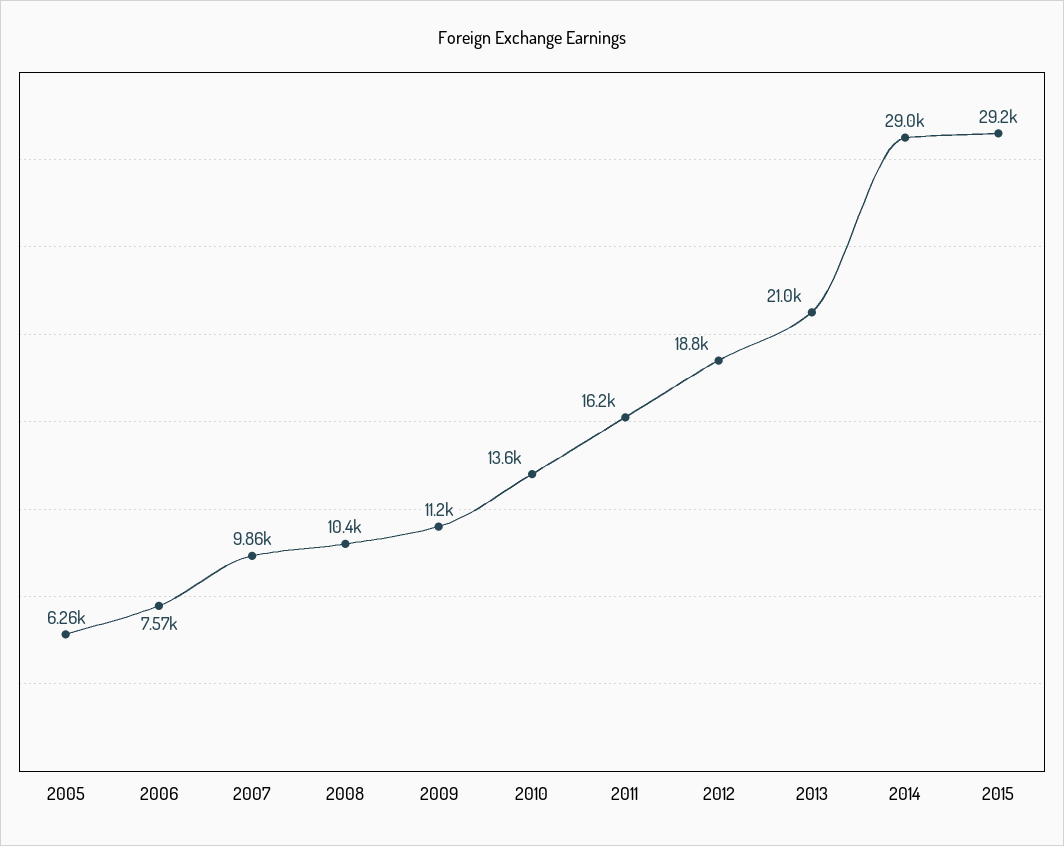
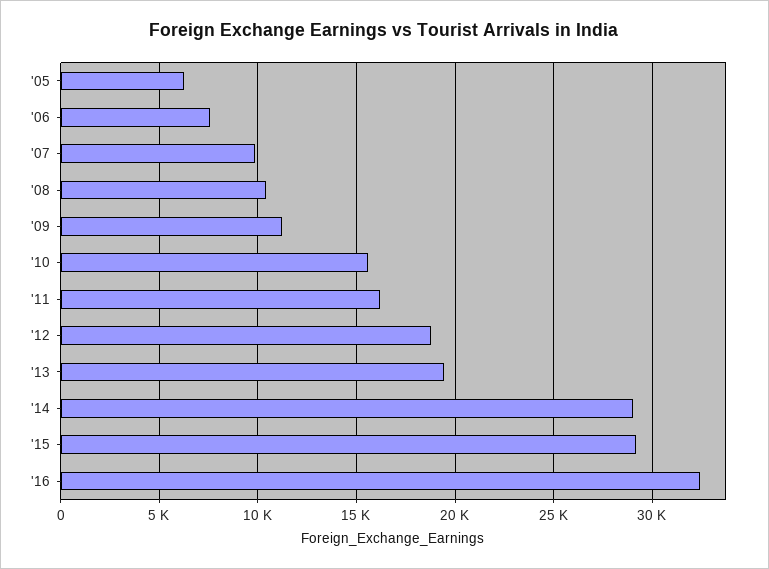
2010: 13600 -> 15500
2013: 21000 -> 19500
'16: none -> 32500

